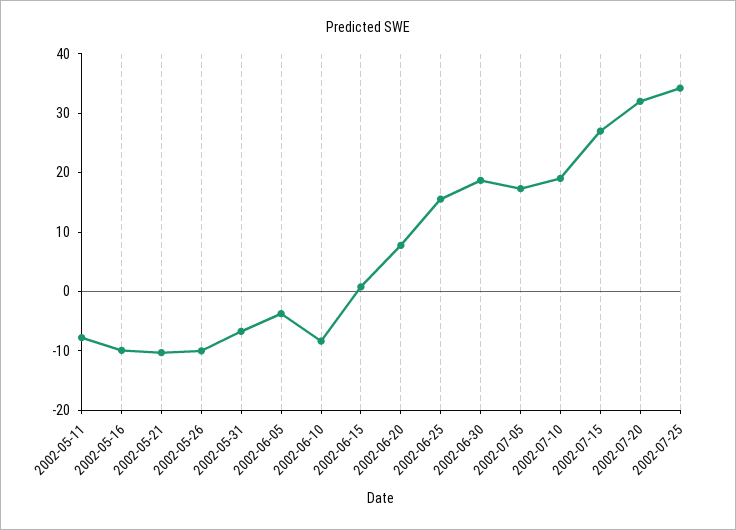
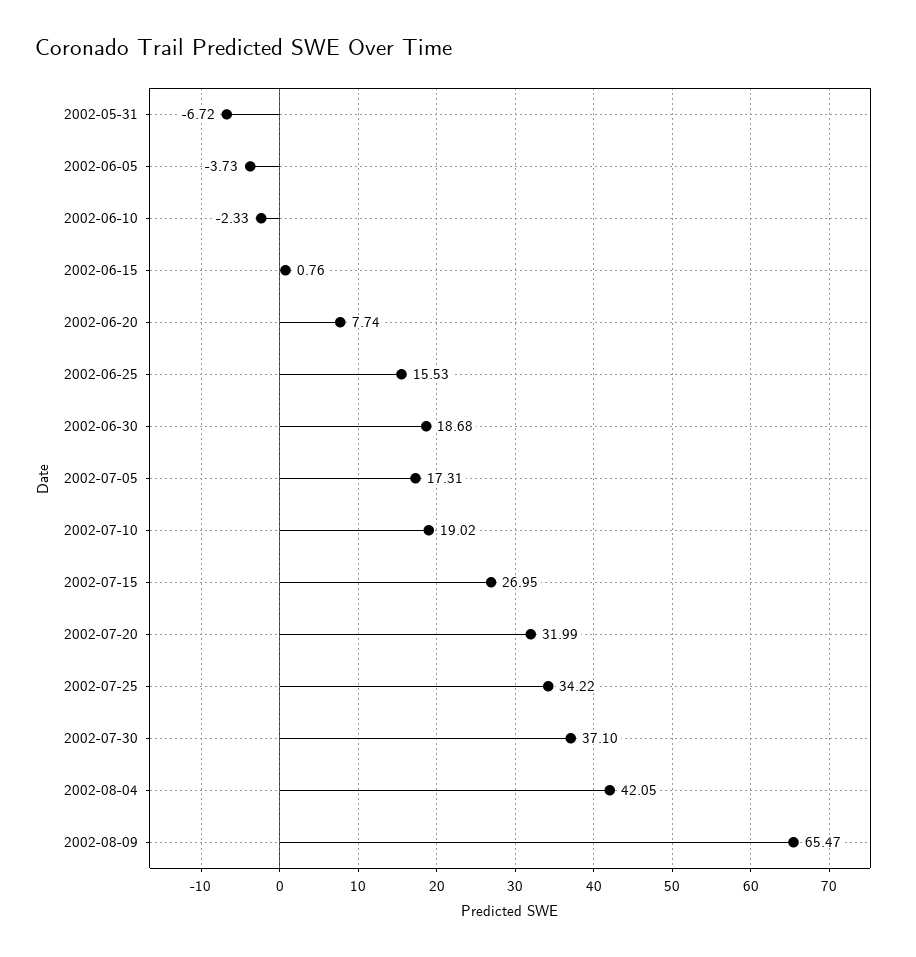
2002-05-11: -8 -> none
2002-05-16: -10 -> none
2002-05-21: -10 -> none
2002-05-26: -10 -> none
2002-06-10: -8 -> -2.33
2002-07-30: none -> 37.1
2002-08-04: none -> 42.05
2002-08-09: none -> 65.47

